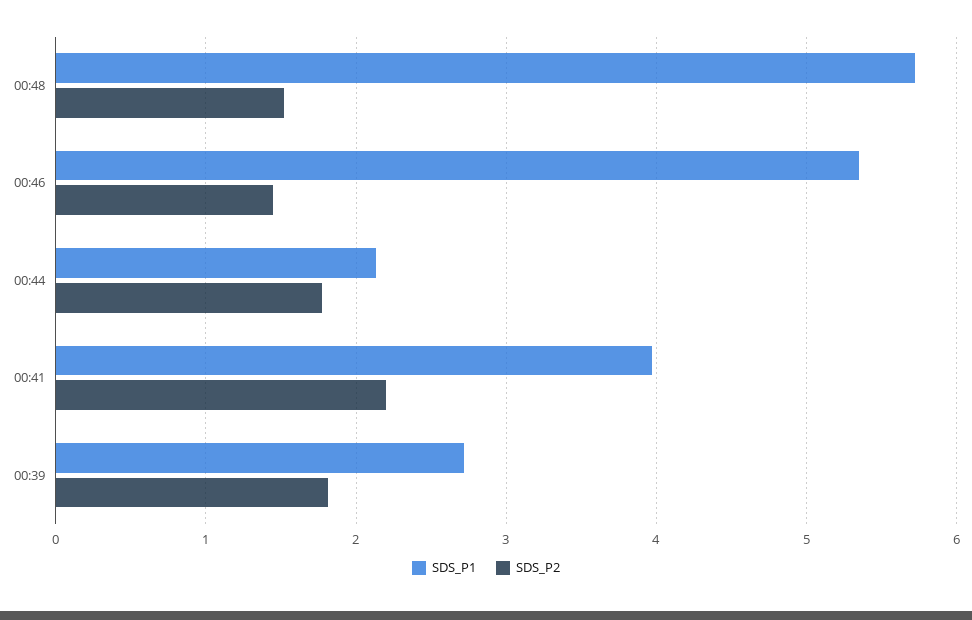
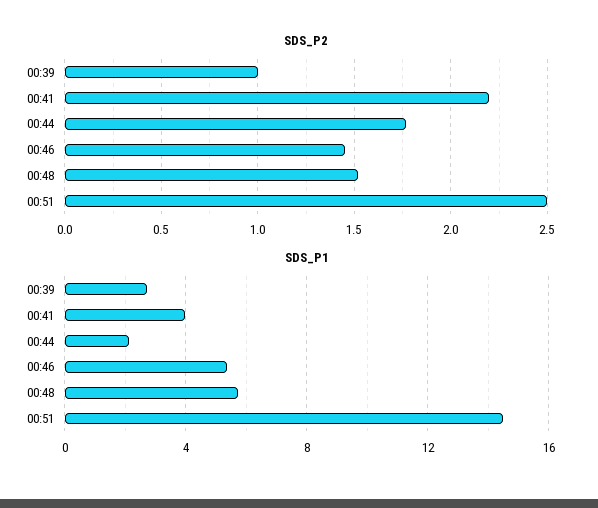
SDS_P2, 00:39: 1.8 -> 1
SDS_P2, 00:51: none -> 2.5
SDS_P1, 00:51: none -> 14.5

